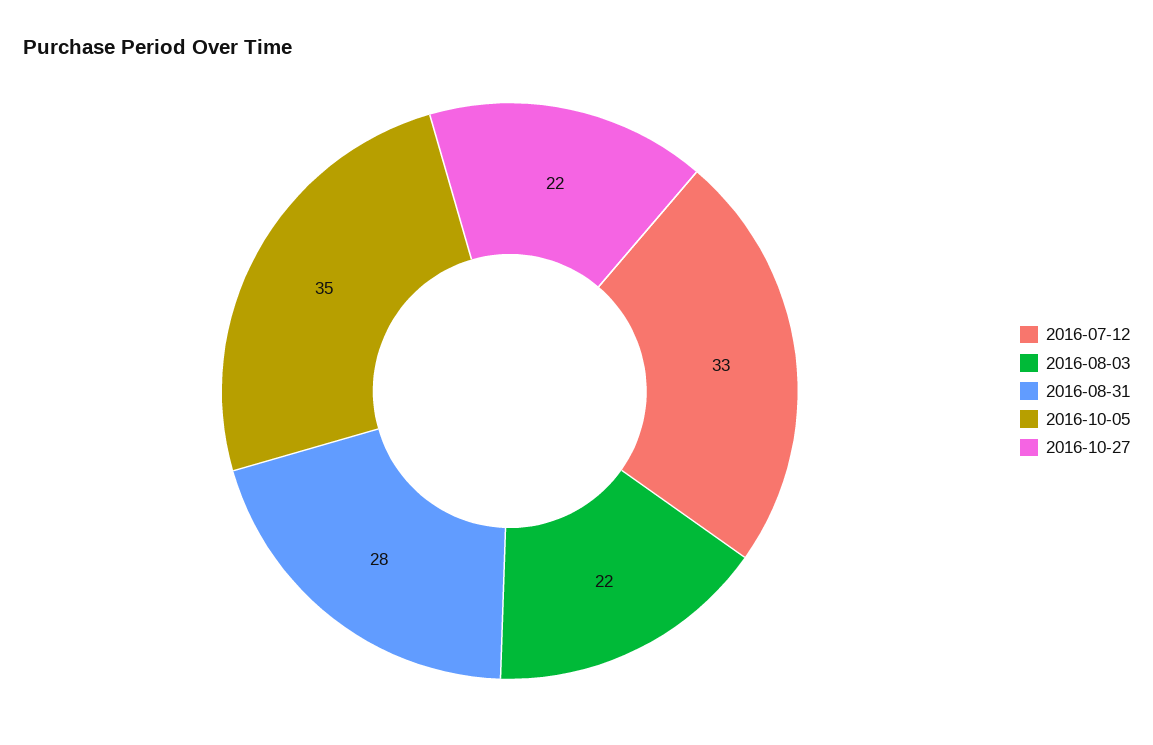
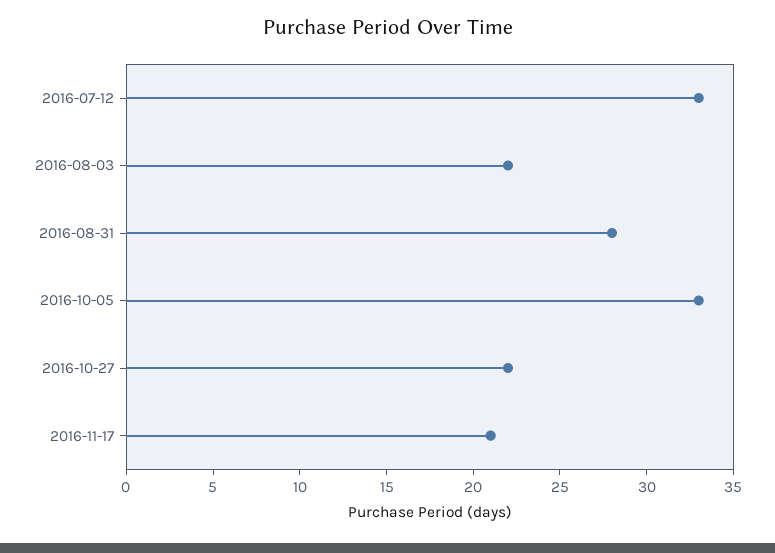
2016-10-05: 35 -> 33
2016-11-17: none -> 21

